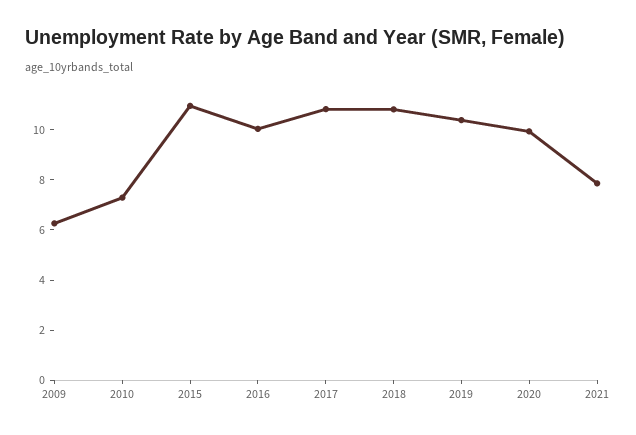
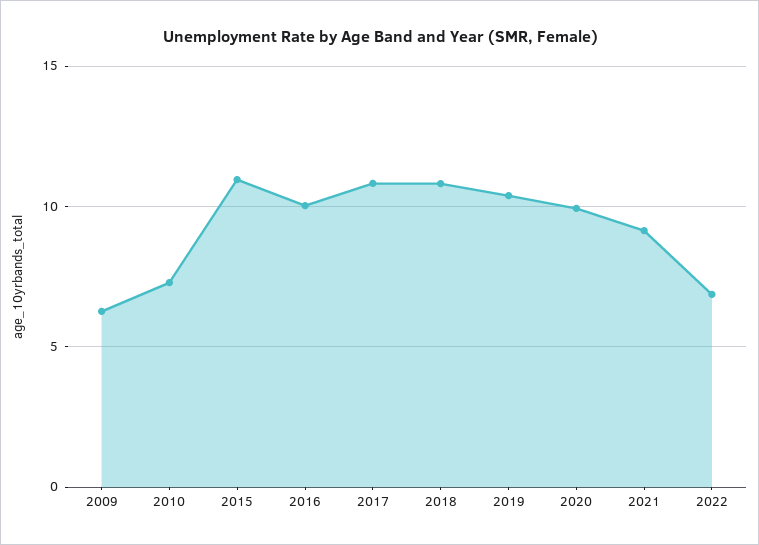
2021: 8 -> 9
2022: none -> 7

